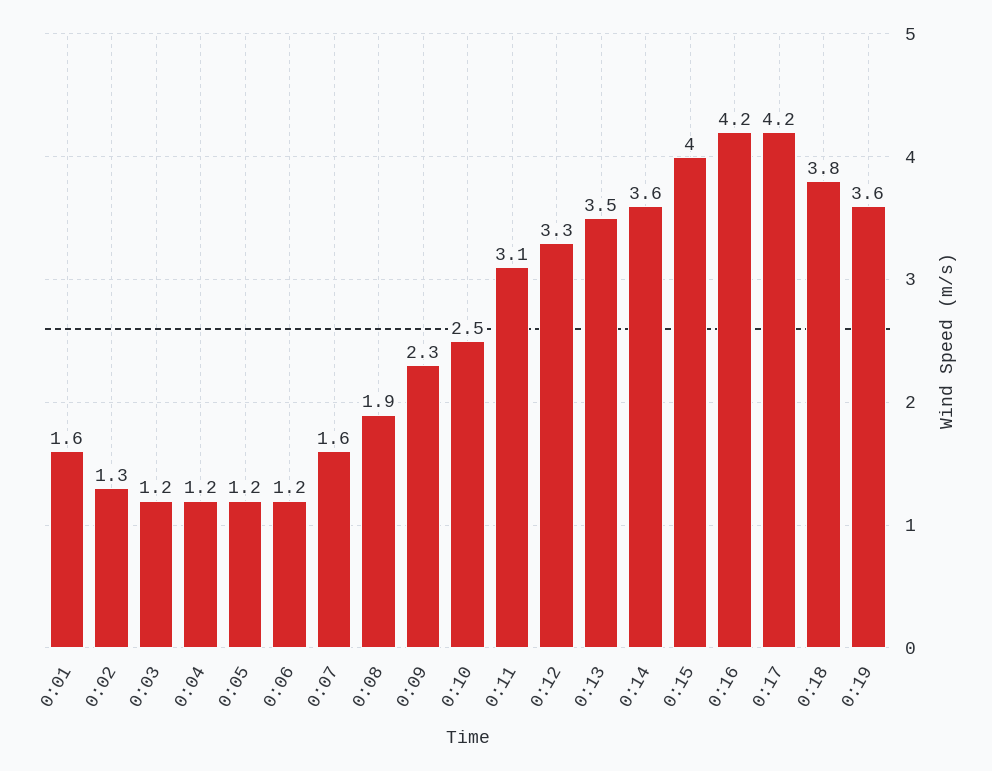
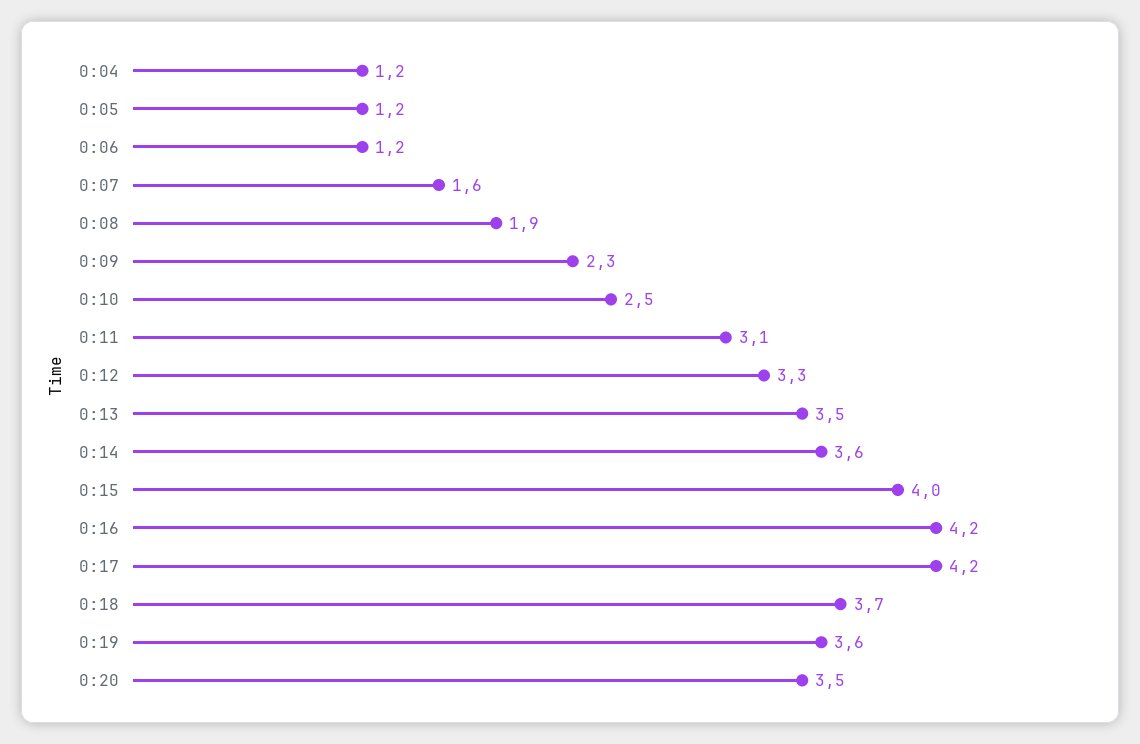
0:01: 1.6 -> none
0:02: 1.3 -> none
0:03: 1.2 -> none
0:18: 3.8 -> 3.7
0:20: none -> 3.5

